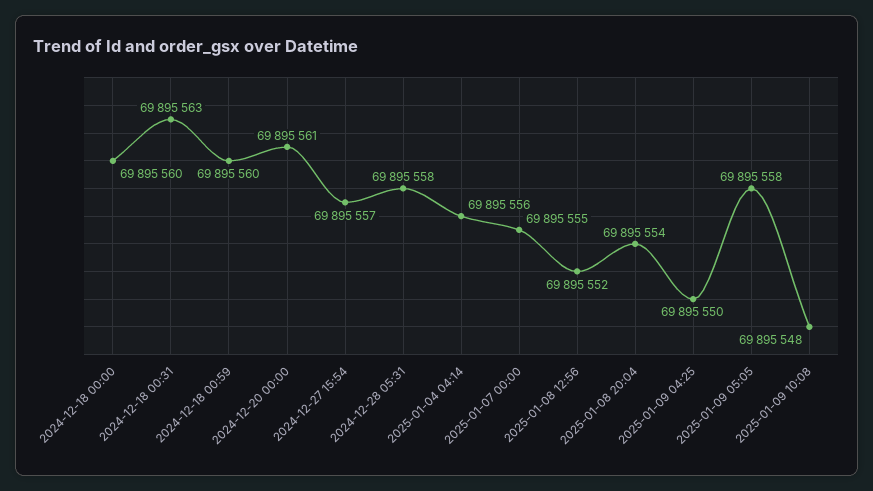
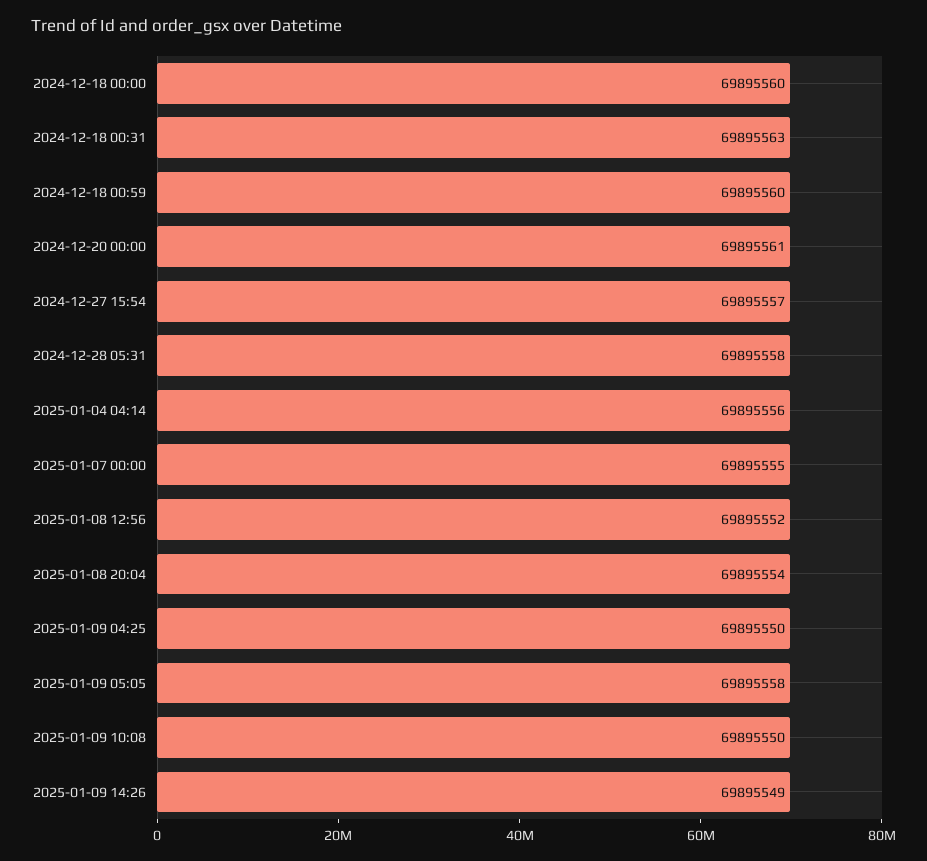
2025-01-09 10:08: 69895548 -> 69895550
2025-01-09 14:26: none -> 69895549

